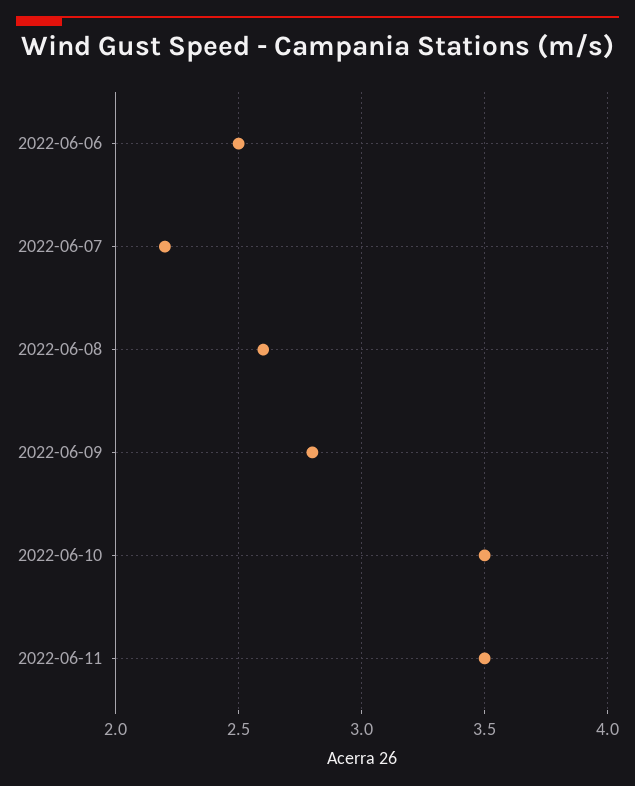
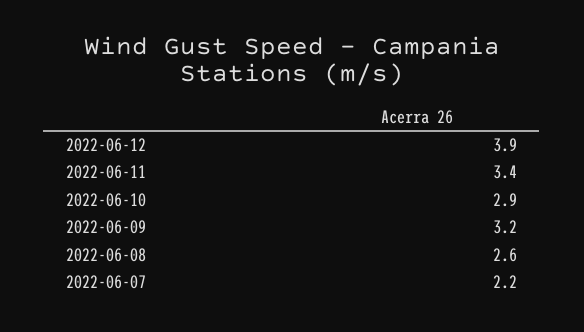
2022-06-06: 2.5 -> none
2022-06-09: 2.8 -> 3.2
2022-06-10: 3.5 -> 2.9
2022-06-11: 3.5 -> 3.4
2022-06-12: none -> 3.9

